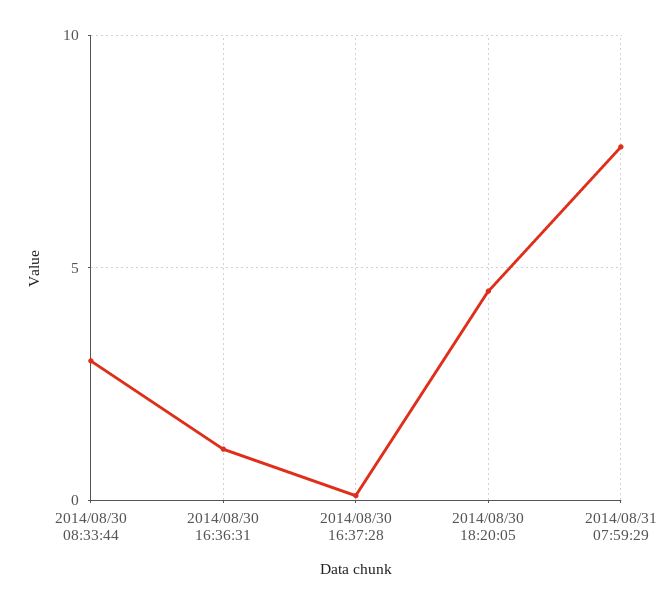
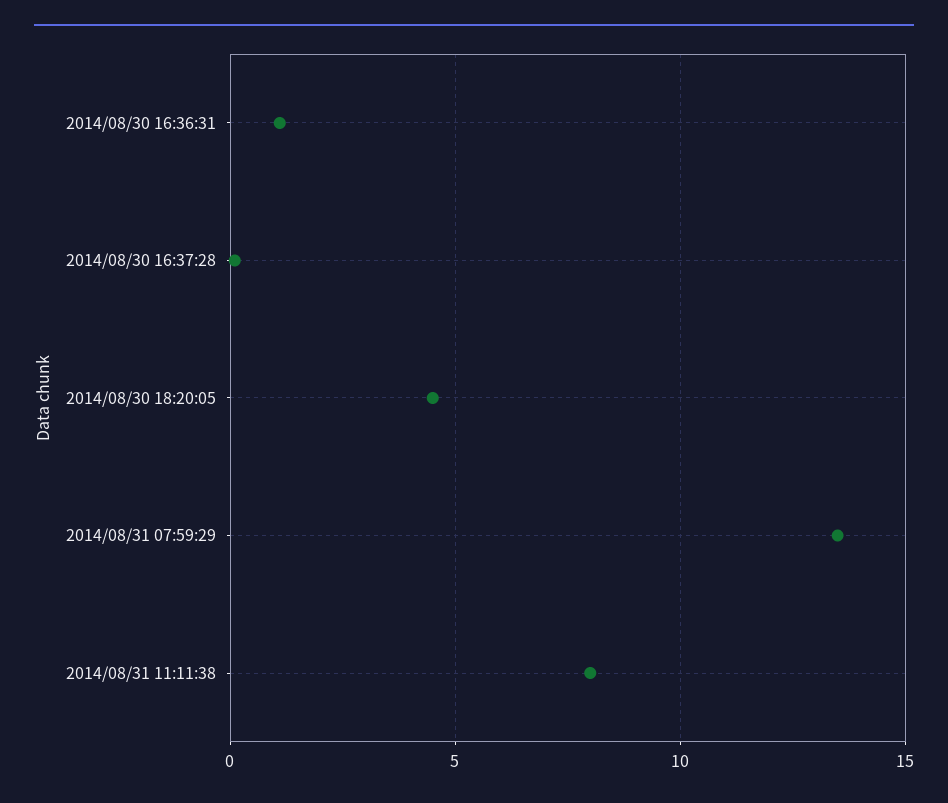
2014/08/30 08:33:44: 3 -> none
2014/08/31 07:59:29: 7.5 -> 13.5
2014/08/31 11:11:38: none -> 8

